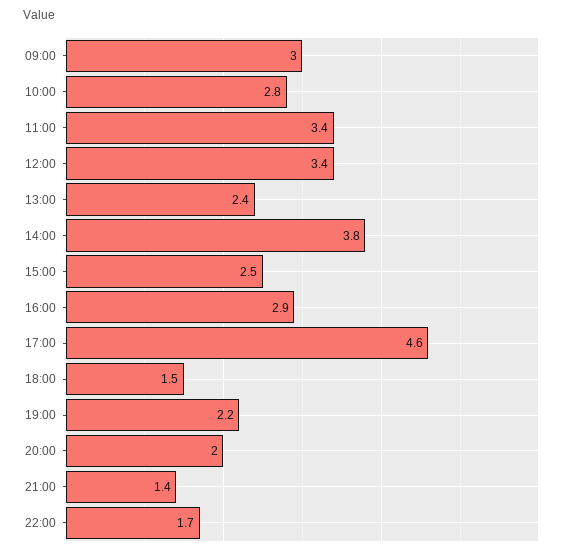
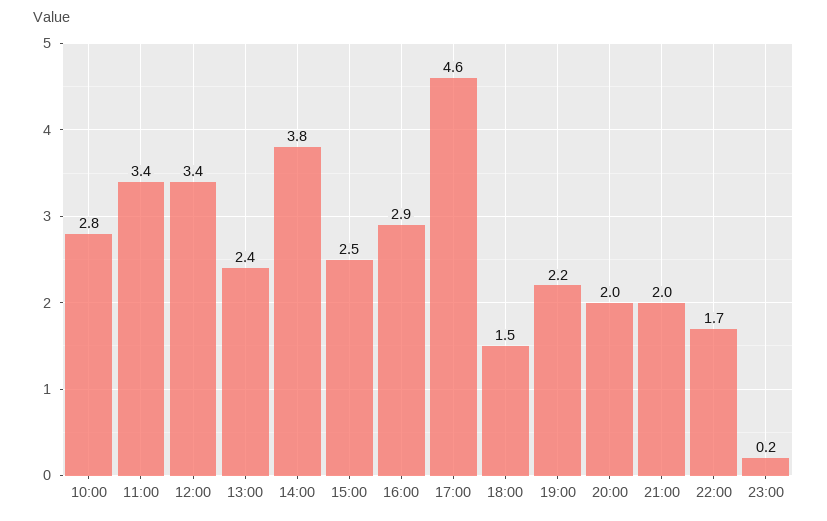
09:00: 3 -> none
21:00: 1.4 -> 2
23:00: none -> 0.2

